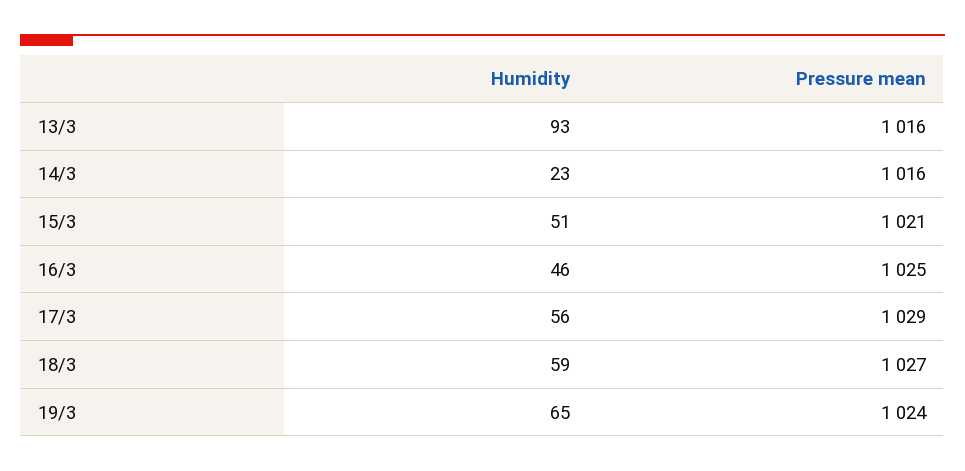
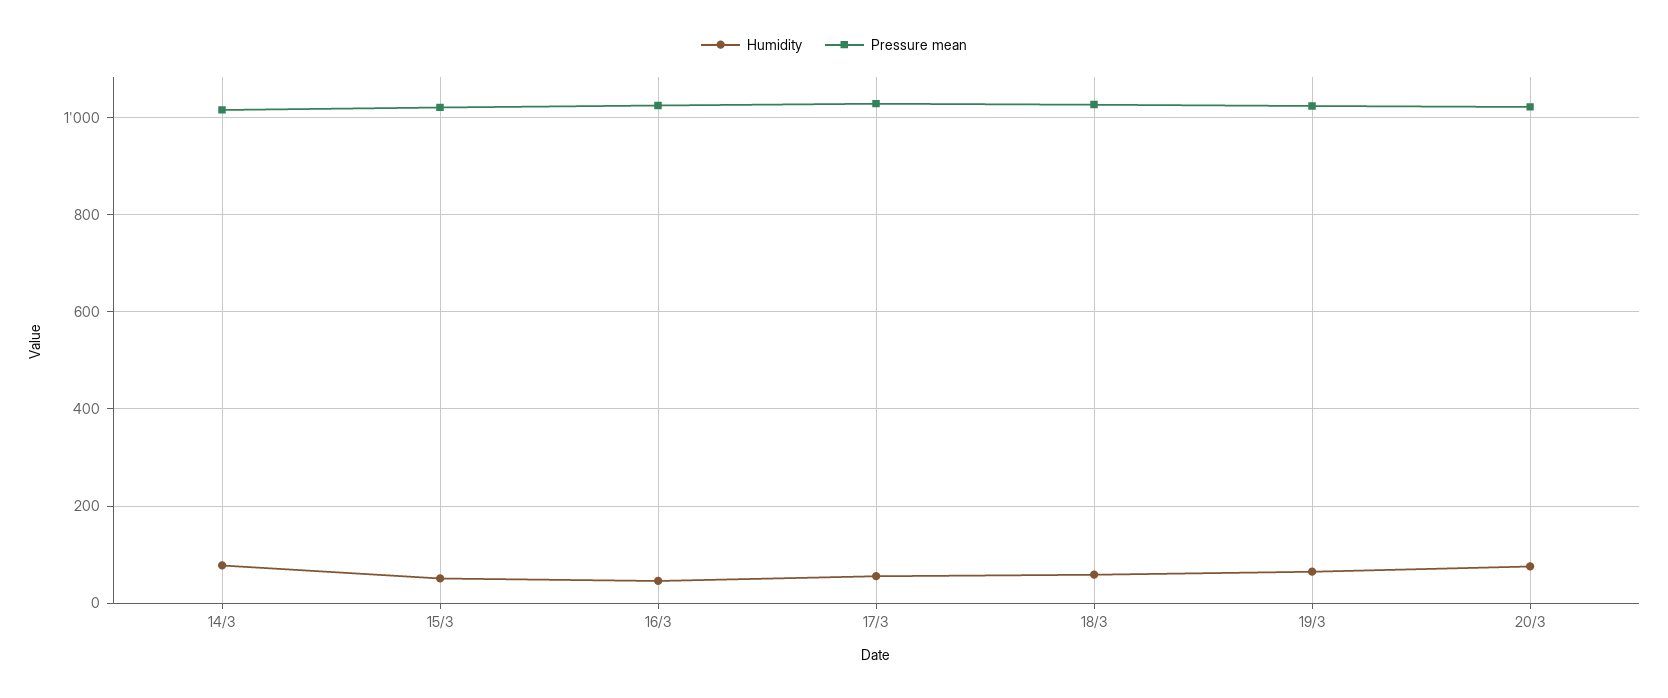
Humidity, 13/3: 93 -> none
Pressure mean, 13/3: 1016 -> none
Humidity, 14/3: 23 -> 80
Humidity, 20/3: none -> 80
Pressure mean, 20/3: none -> 1020

